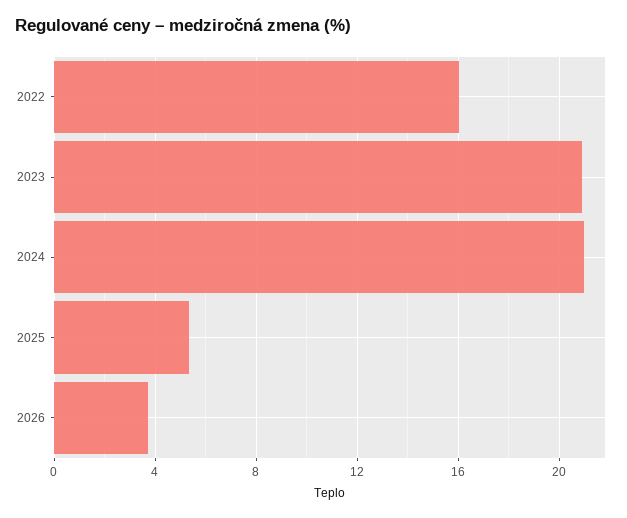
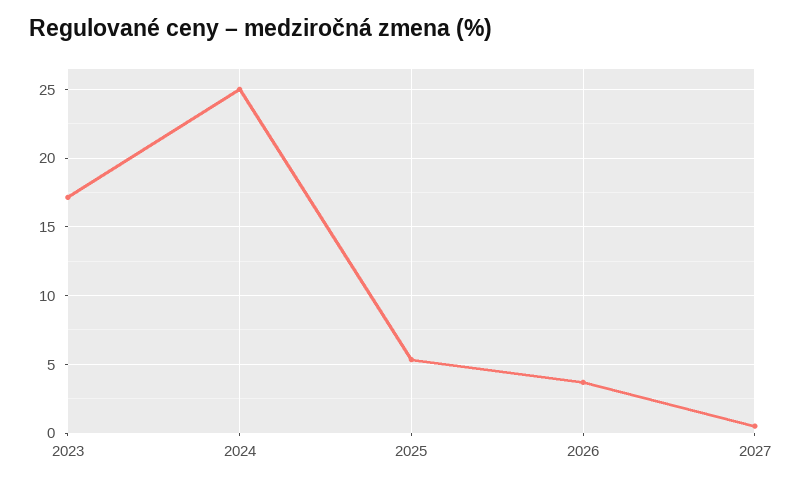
2022: 16 -> none
2023: 21 -> 17
2024: 21 -> 25
2027: none -> 0.5

